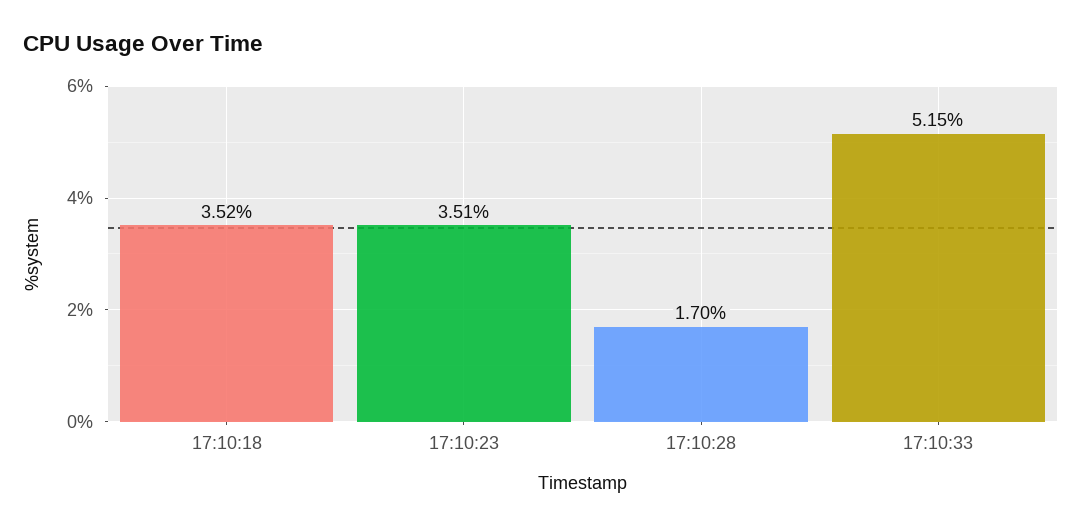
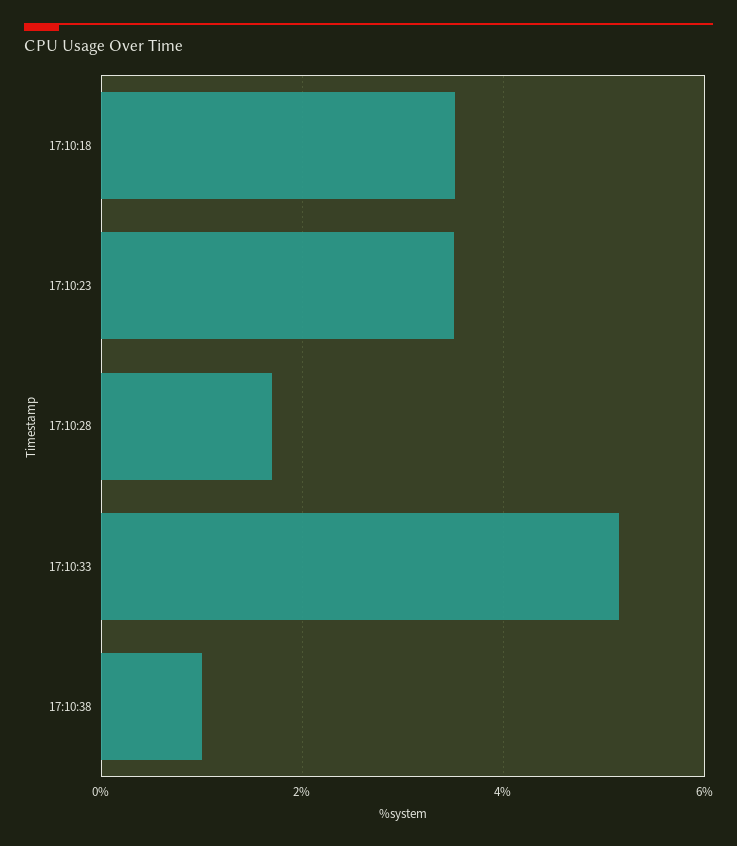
17:10:38: none -> 1

